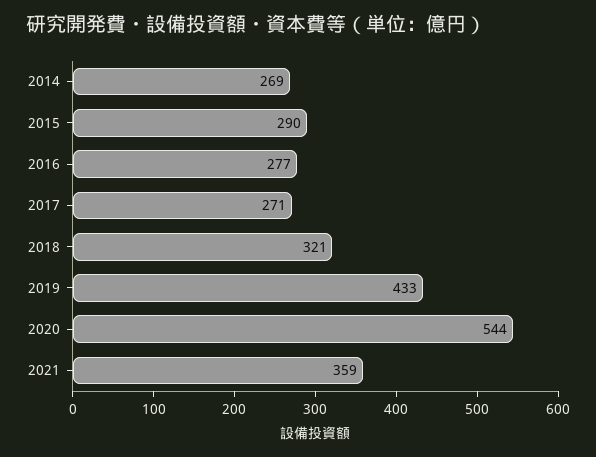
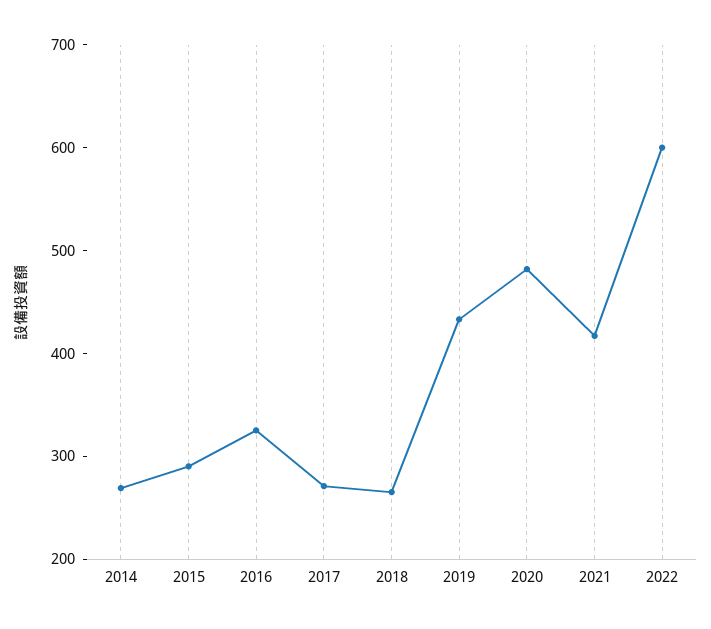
2016: 277 -> 320
2018: 321 -> 260
2020: 544 -> 480
2021: 359 -> 420
2022: none -> 600

